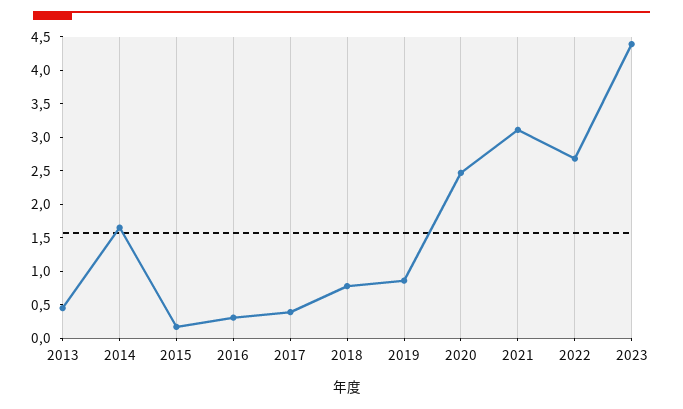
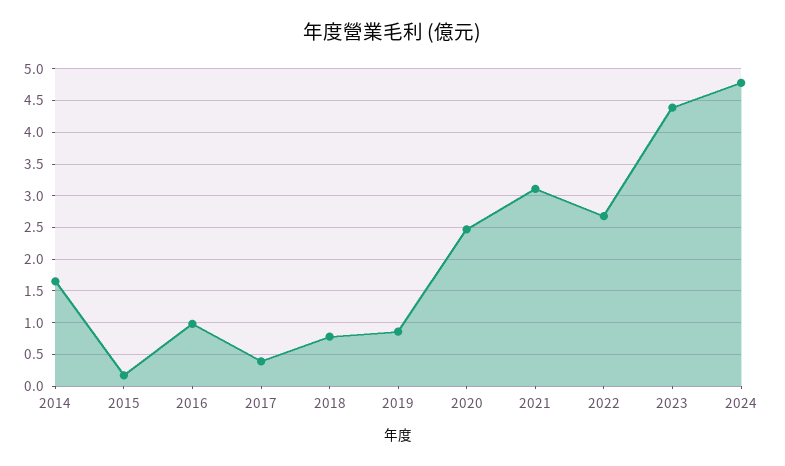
2013: 0.5 -> none
2016: 0.25 -> 1
2024: none -> 4.8

